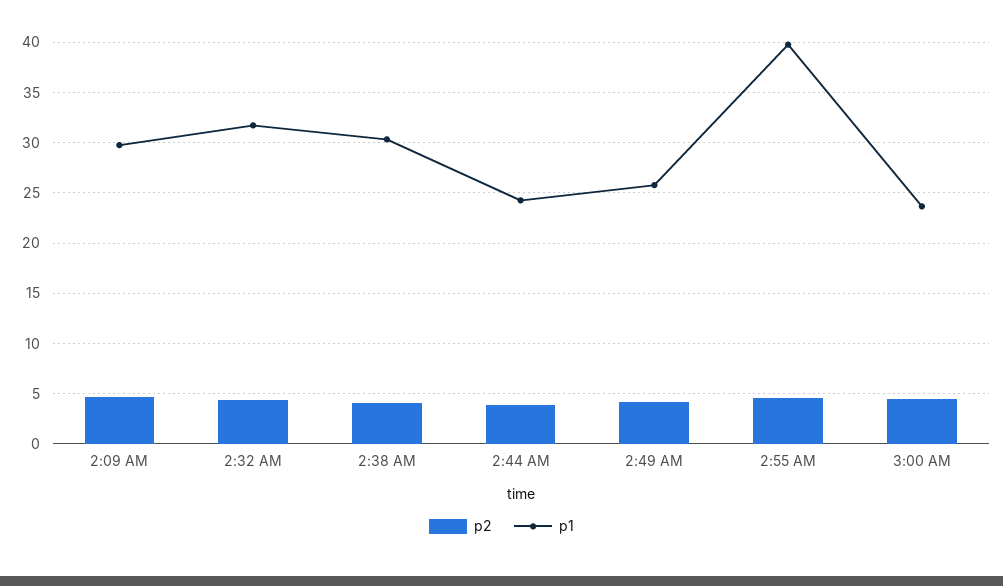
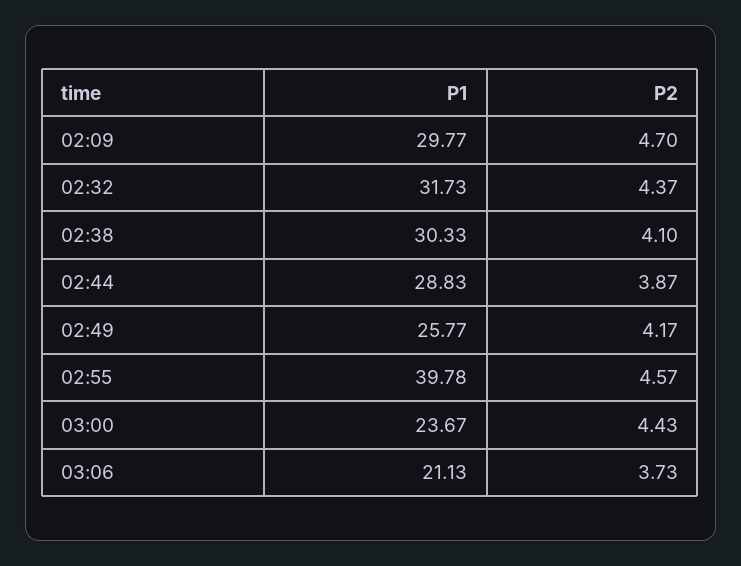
p1, 2:44 AM: 24 -> 28.83
p1, 03:06: none -> 21.13
p2, 03:06: none -> 3.73

